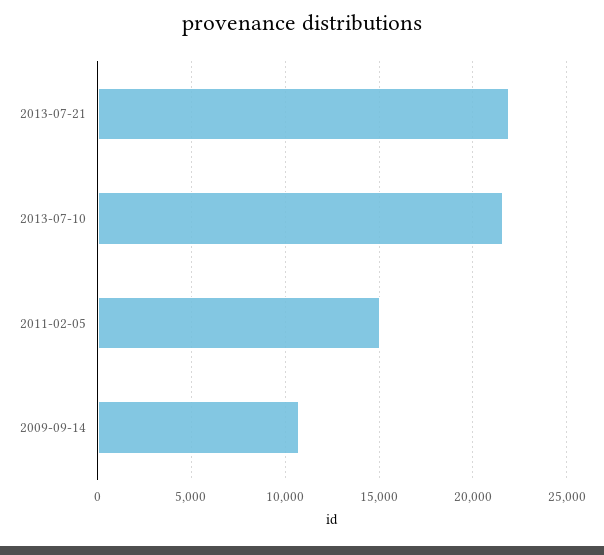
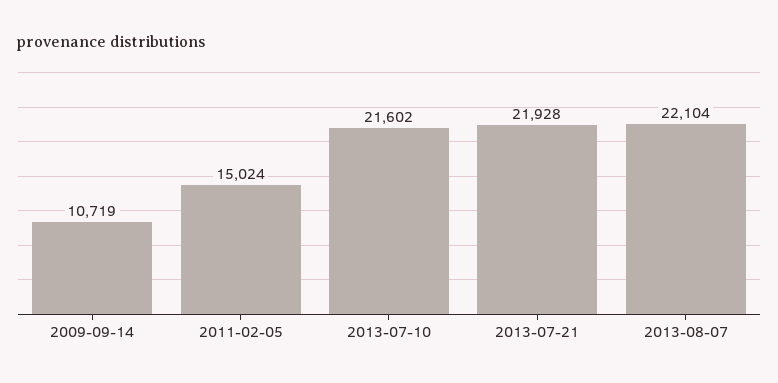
2013-08-07: none -> 22104

